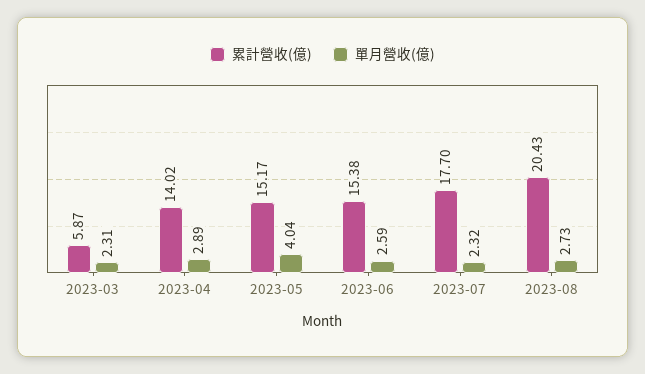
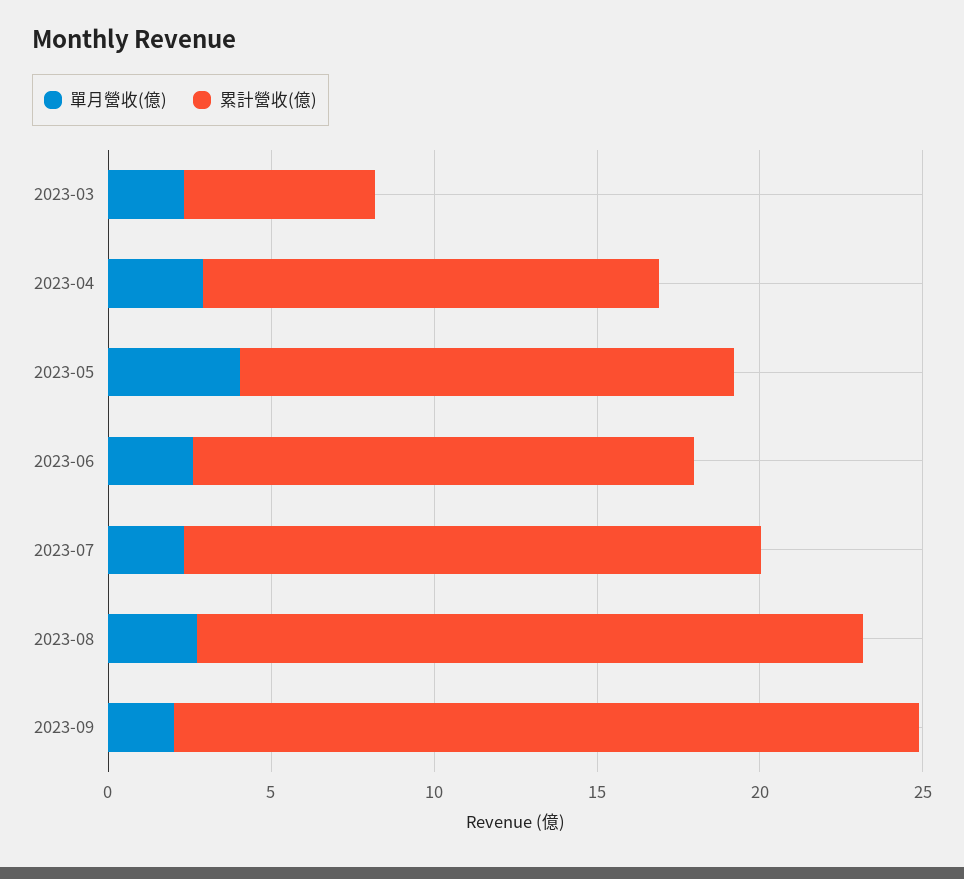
單月營收(億), 2023-09: none -> 2
累計營收(億), 2023-09: none -> 23

